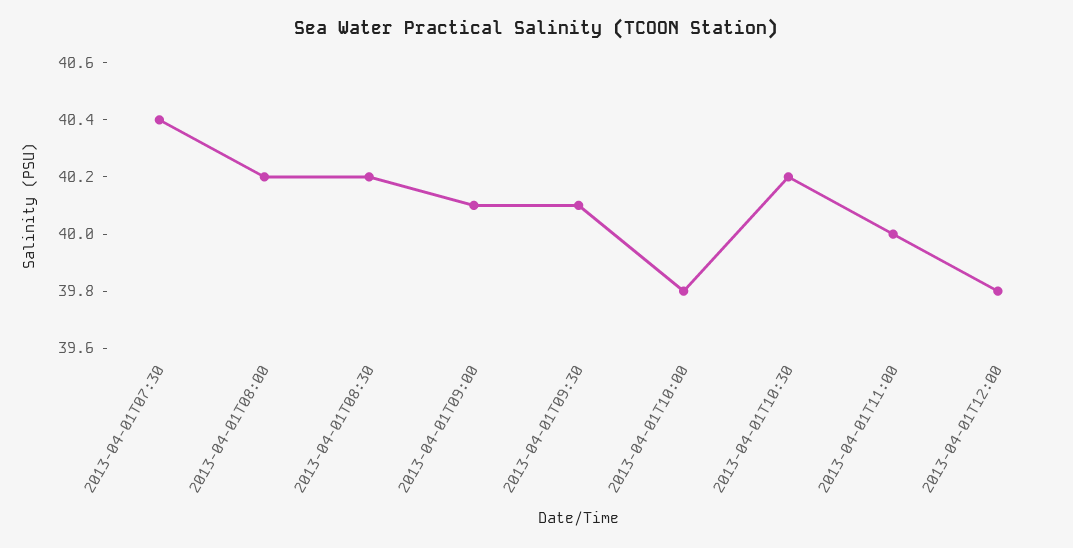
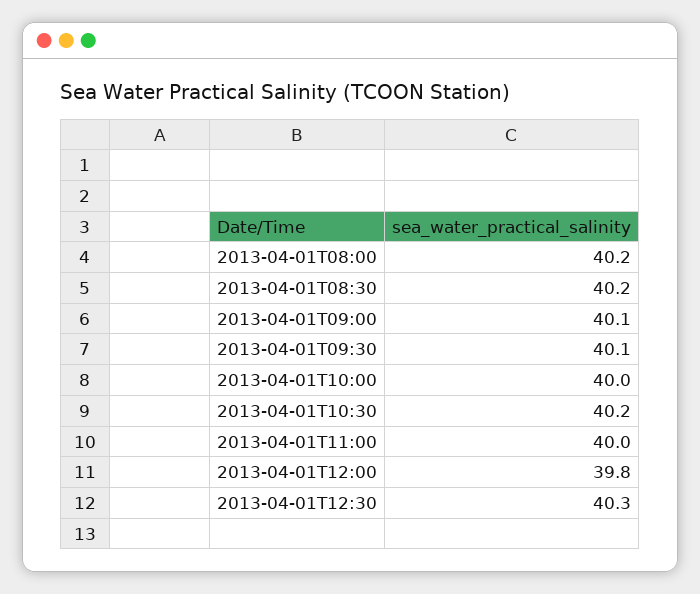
2013-04-01T07:30: 40.4 -> none
2013-04-01T10:00: 39.8 -> 40
2013-04-01T12:30: none -> 40.3

